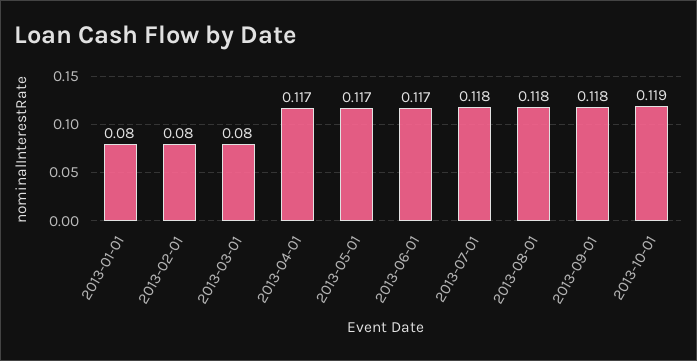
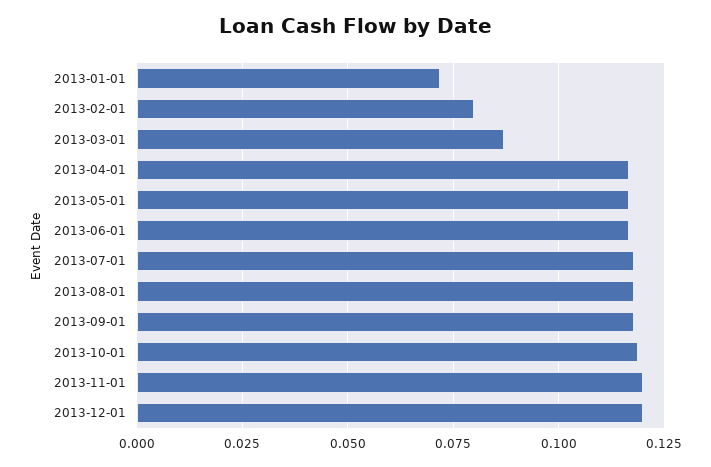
2013-01-01: 0.08 -> 0.0725
2013-03-01: 0.08 -> 0.0875
2013-11-01: none -> 0.12
2013-12-01: none -> 0.12

